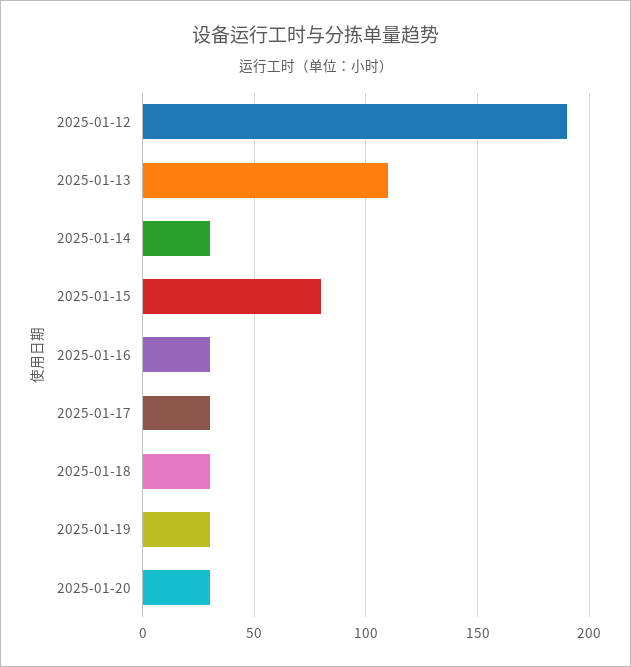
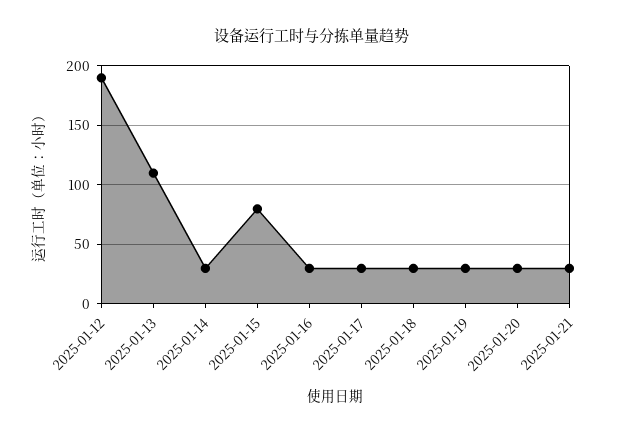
2025-01-21: none -> 30

